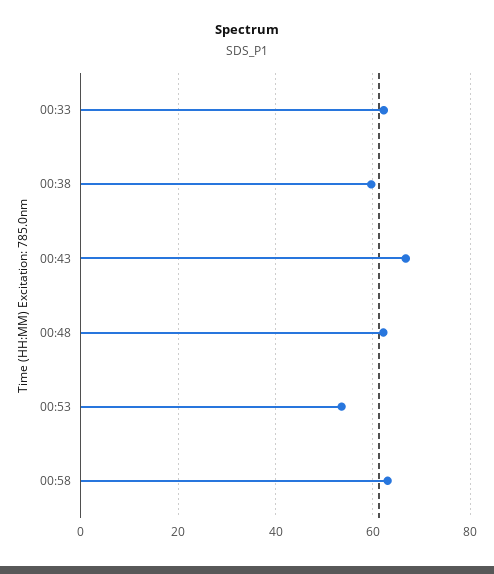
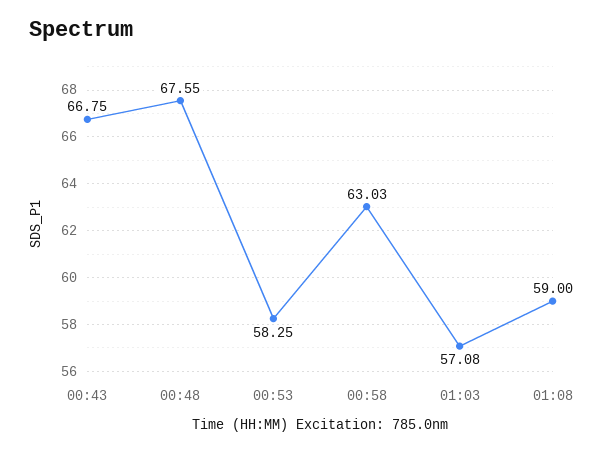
00:33: 62 -> none
00:38: 60 -> none
00:48: 62 -> 67.55
00:53: 54 -> 58.25
01:03: none -> 57.08
01:08: none -> 59

